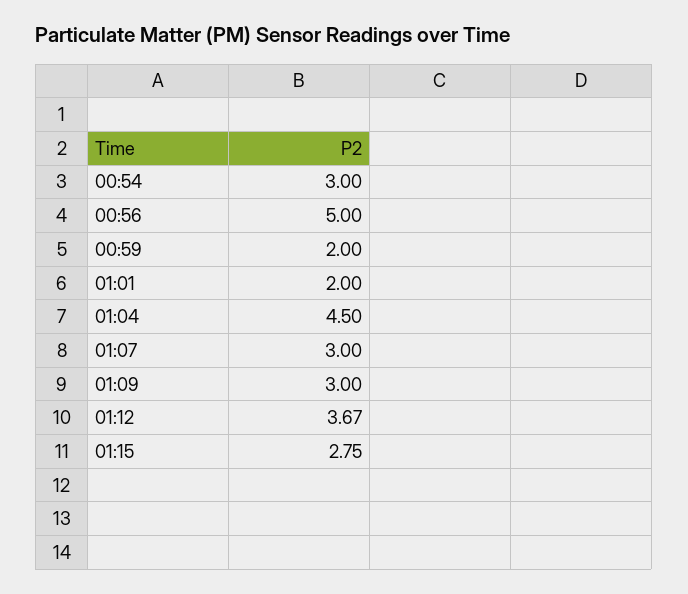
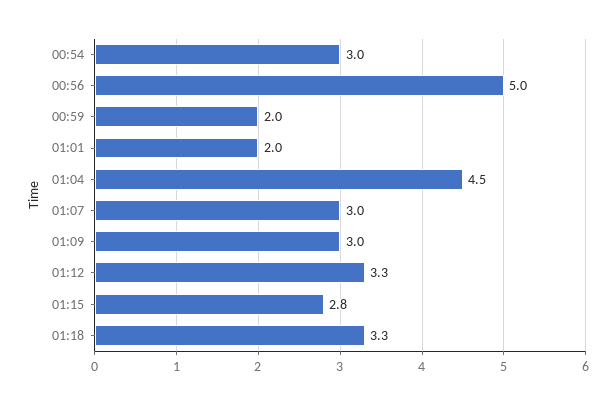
01:12: 3.67 -> 3.3
01:18: none -> 3.3

